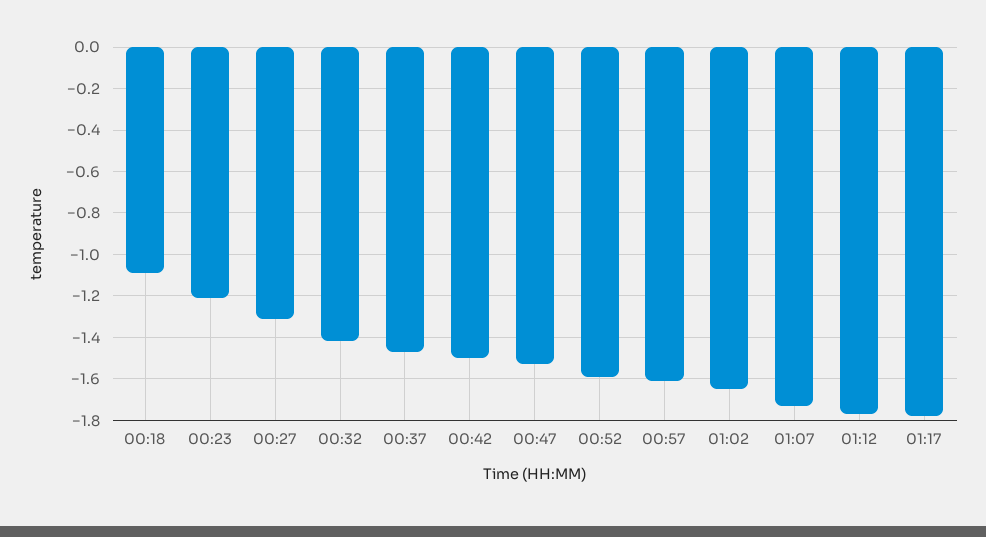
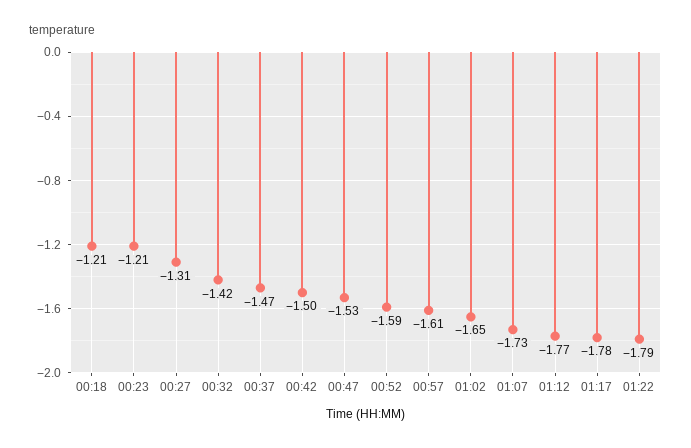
00:18: -1.1 -> -1.21
01:22: none -> -1.79

